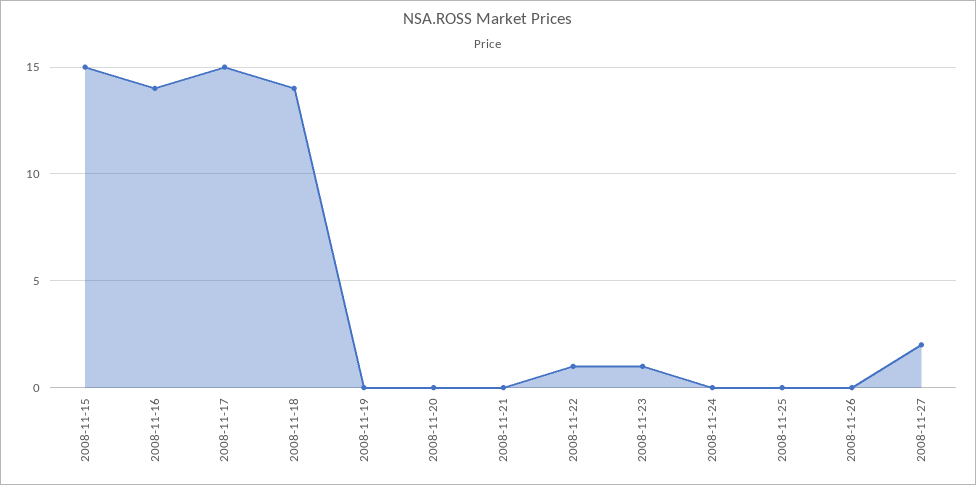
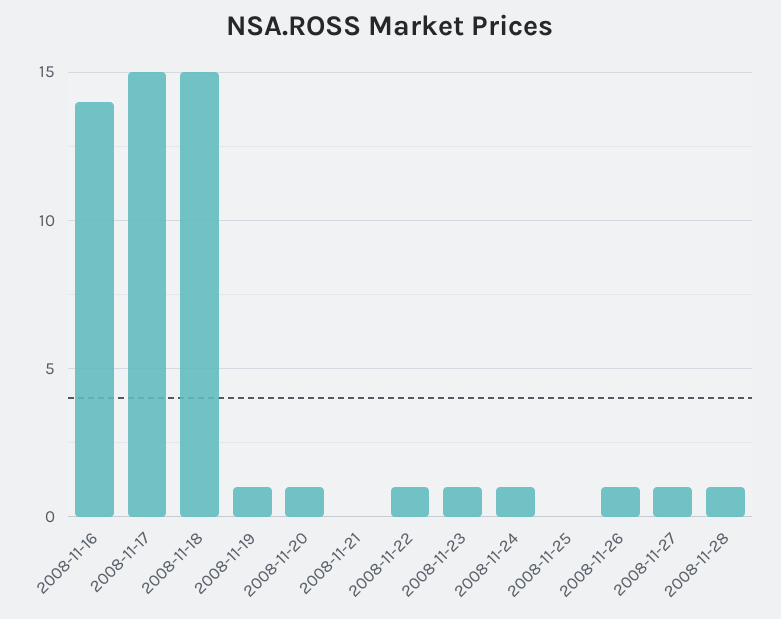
2008-11-15: 15 -> none
2008-11-18: 14 -> 15
2008-11-19: 0 -> 1
2008-11-20: 0 -> 1
2008-11-24: 0 -> 1
2008-11-26: 0 -> 1
2008-11-27: 2 -> 1
2008-11-28: none -> 1

